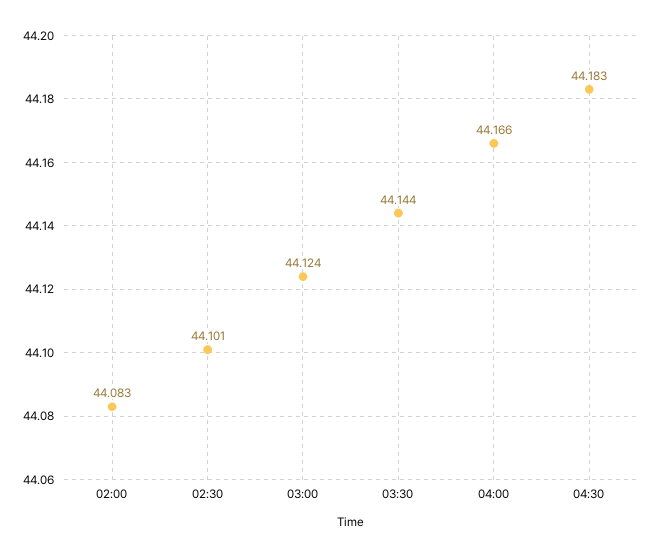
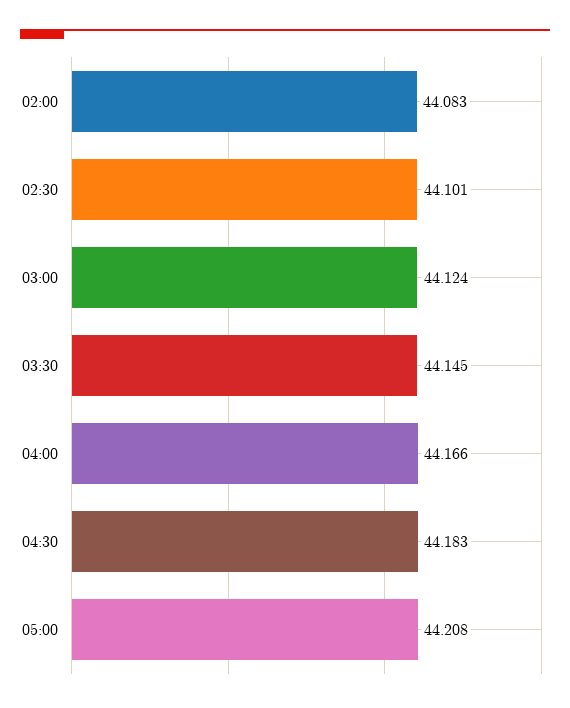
03:30: 44.144 -> 44.145
05:00: none -> 44.208

